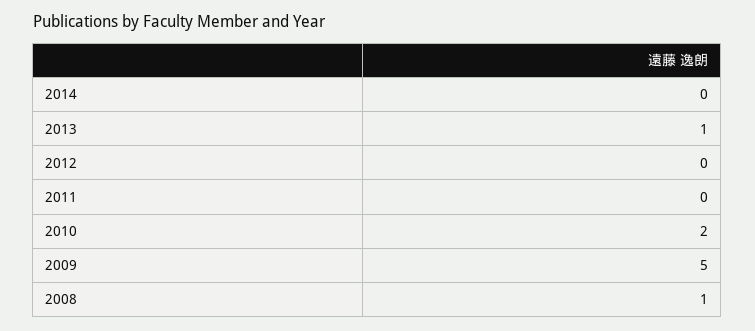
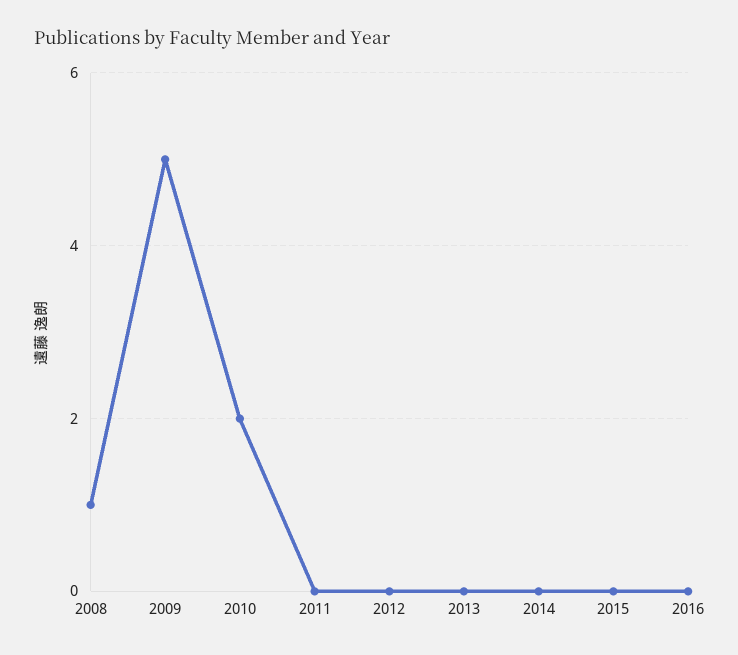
2013: 1 -> 0
2015: none -> 0
2016: none -> 0

